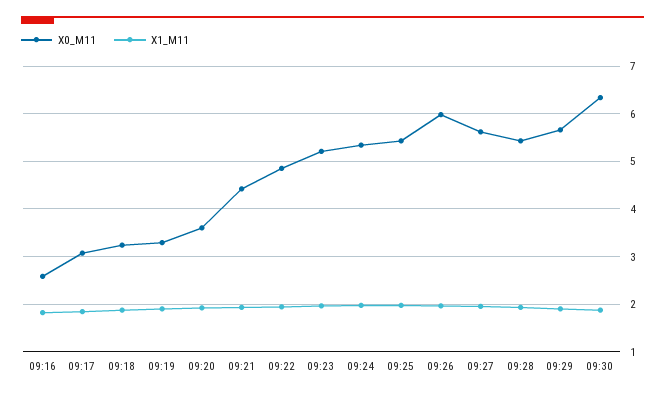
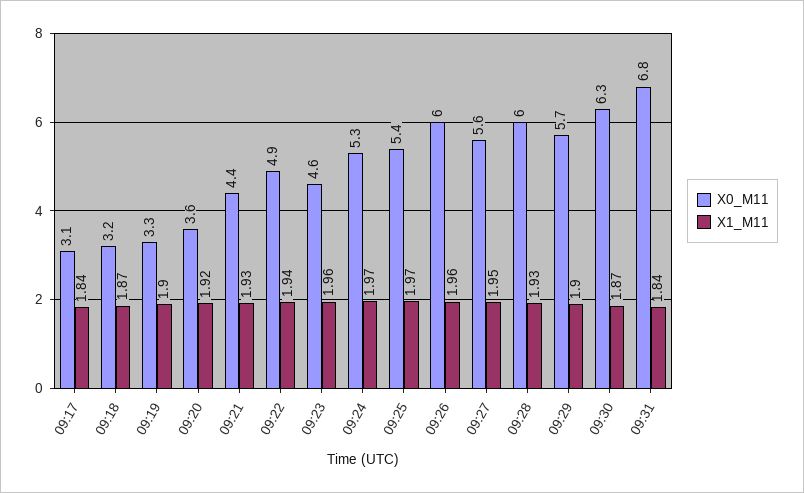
X0_M11, 09:16: 2.6 -> none
X1_M11, 09:16: 1.8 -> none
X0_M11, 09:23: 5.2 -> 4.6
X0_M11, 09:28: 5.4 -> 6
X0_M11, 09:31: none -> 6.8
X1_M11, 09:31: none -> 1.84

